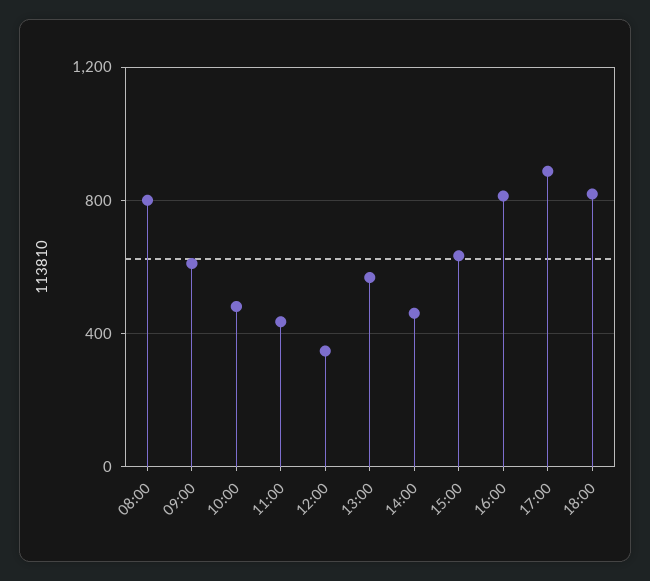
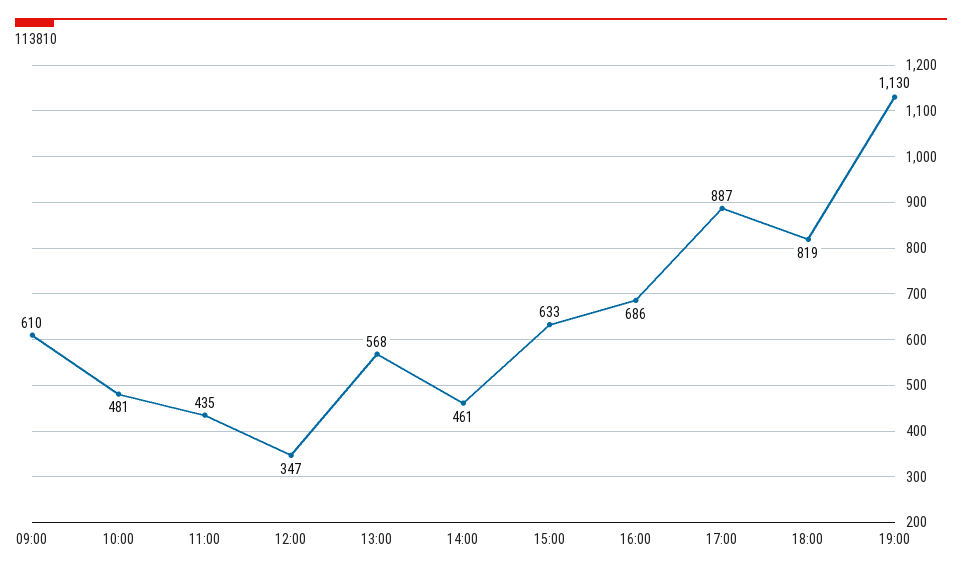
08:00: 800 -> none
16:00: 800 -> 686
19:00: none -> 1130

